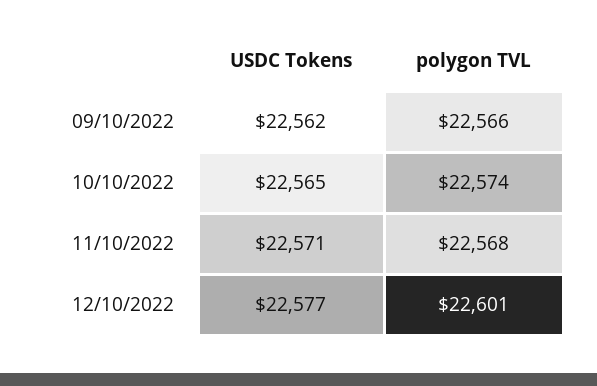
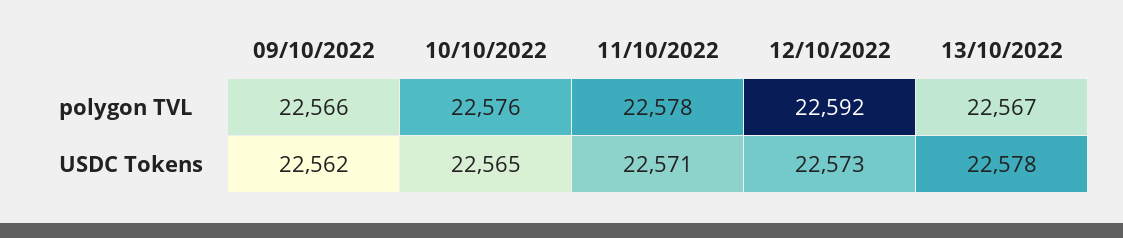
polygon TVL, 10/10/2022: 22574 -> 22576
polygon TVL, 11/10/2022: 22568 -> 22578
USDC Tokens, 12/10/2022: 22577 -> 22573
polygon TVL, 12/10/2022: 22601 -> 22592
polygon TVL, 13/10/2022: none -> 22567
USDC Tokens, 13/10/2022: none -> 22578

